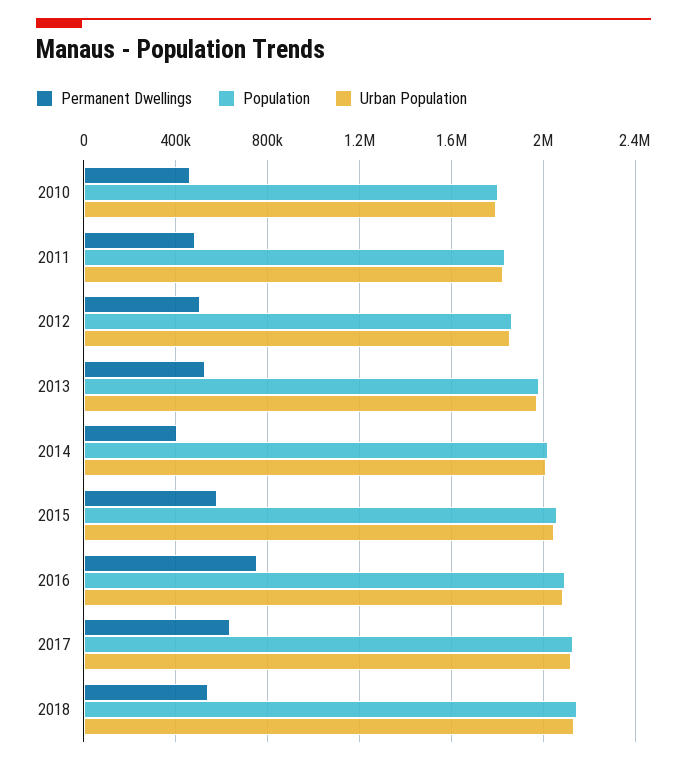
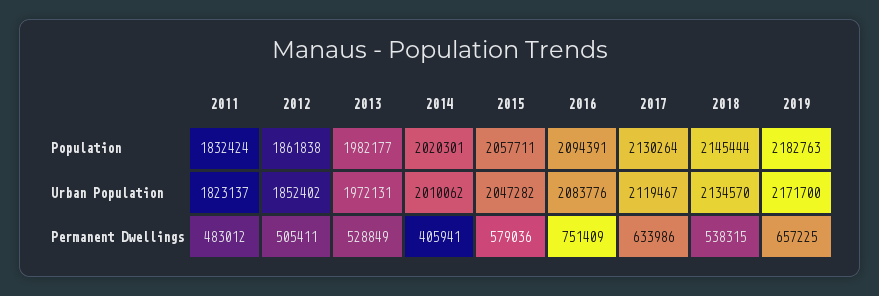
Permanent Dwellings, 2010: 450000 -> none
Population, 2010: 1800000 -> none
Urban Population, 2010: 1800000 -> none
Population, 2019: none -> 2182763
Urban Population, 2019: none -> 2171700
Permanent Dwellings, 2019: none -> 657225

